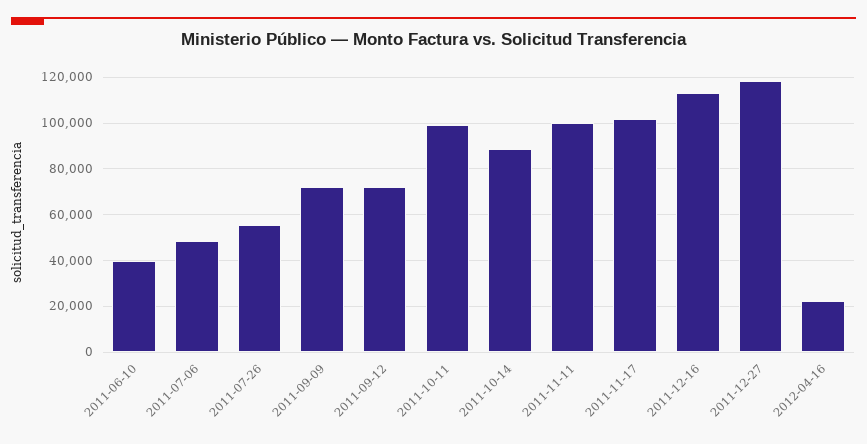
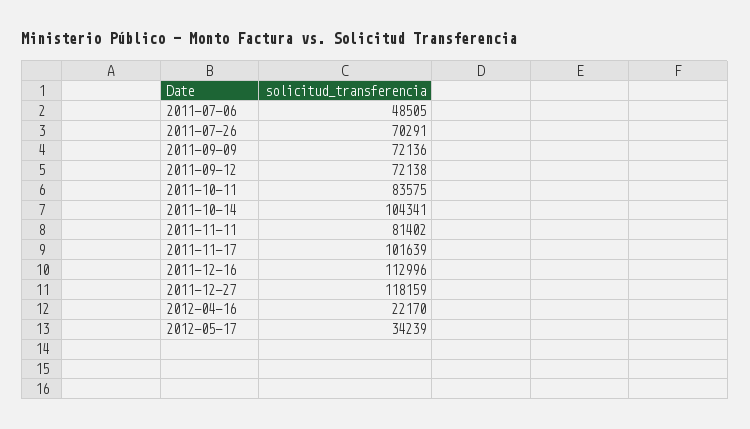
2011-06-10: 40000 -> none
2011-07-26: 55000 -> 70291
2011-10-11: 100000 -> 83575
2011-10-14: 90000 -> 104341
2011-11-11: 100000 -> 81402
2012-05-17: none -> 34239

